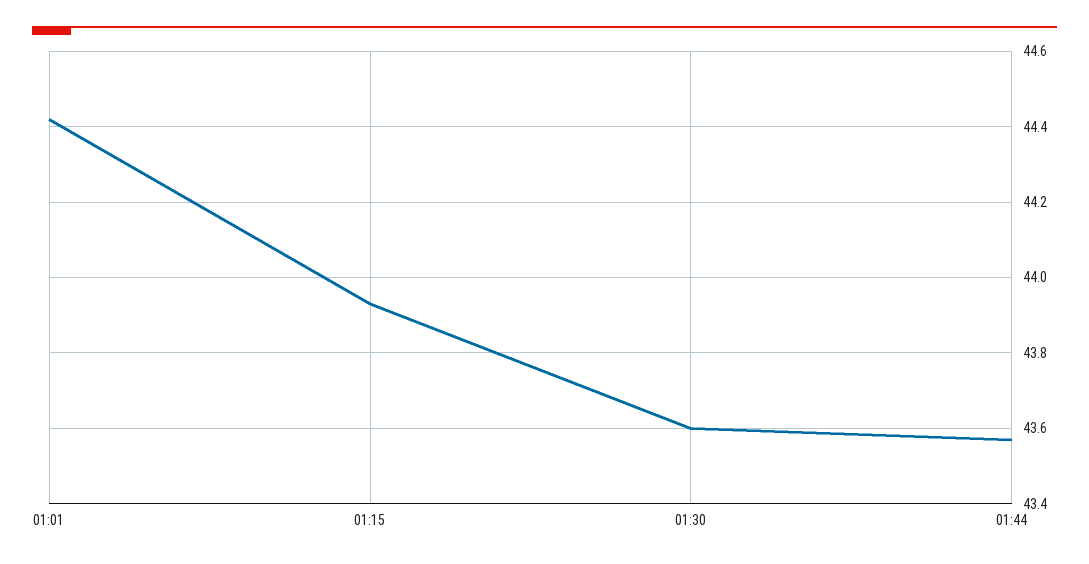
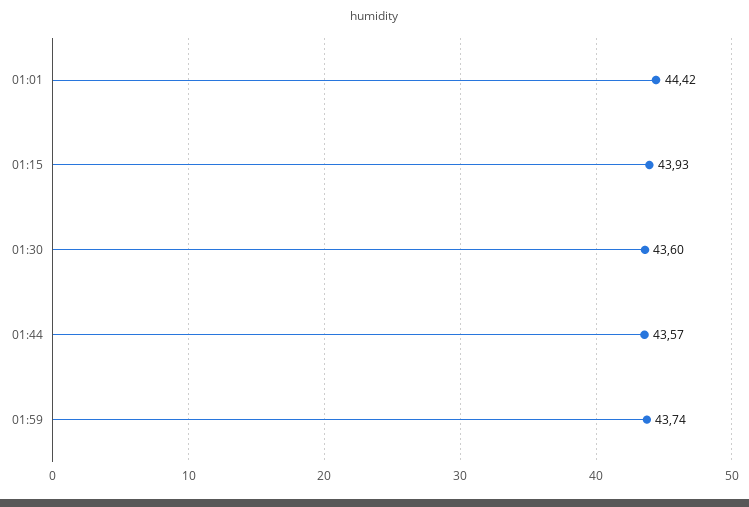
01:59: none -> 43.74

